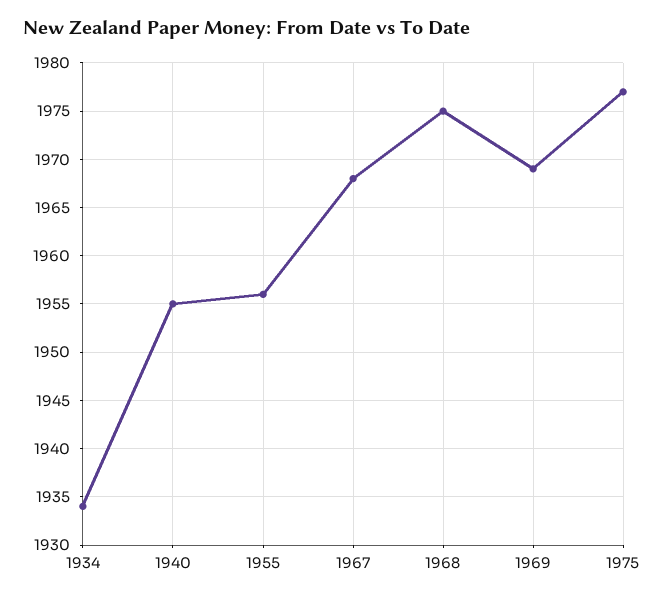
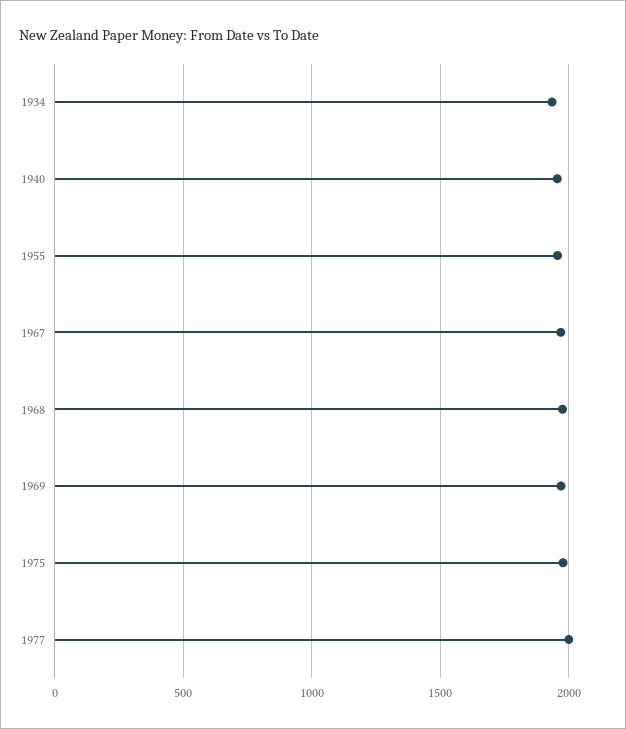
1977: none -> 2000

